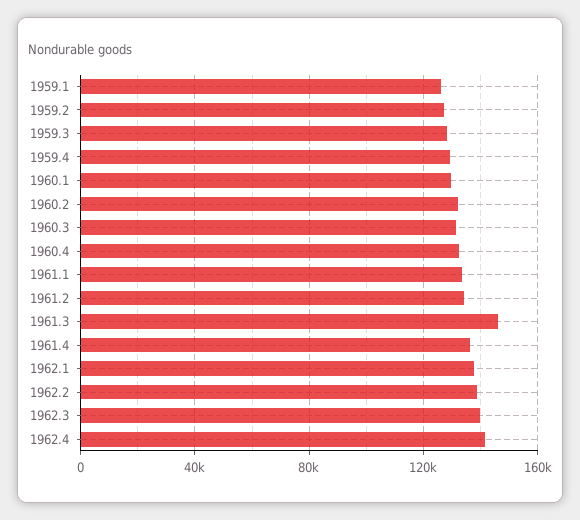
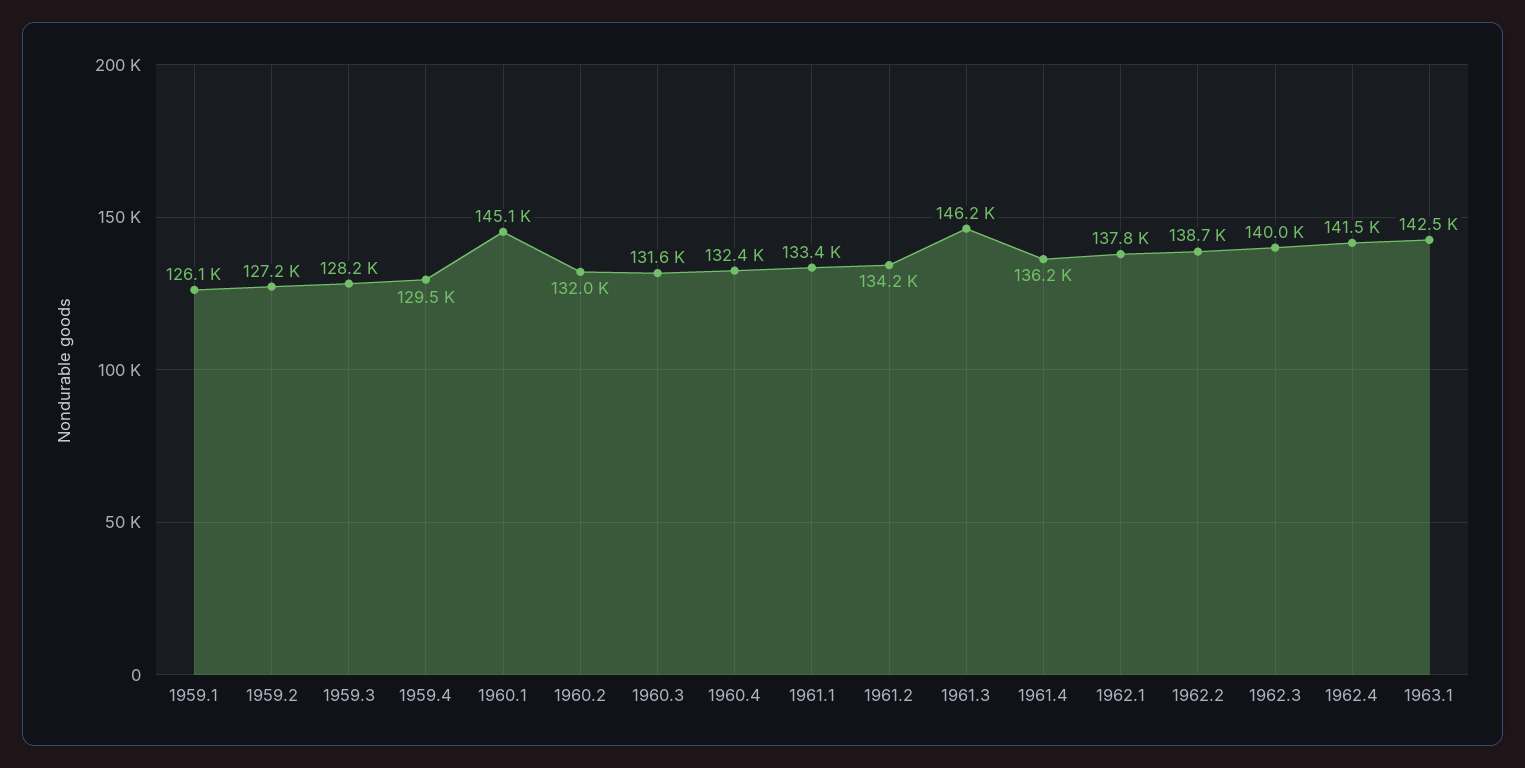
1960.1: 130000 -> 145100
1963.1: none -> 142500

